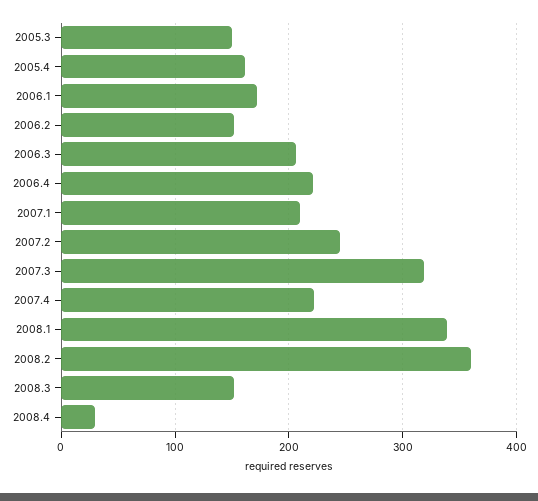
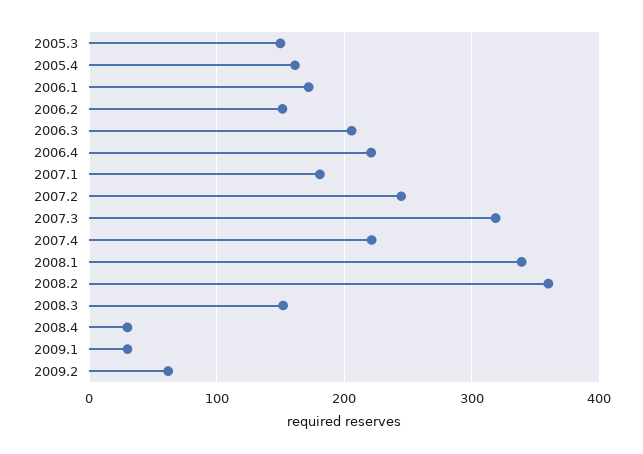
2007.1: 210 -> 180
2009.1: none -> 30
2009.2: none -> 60

